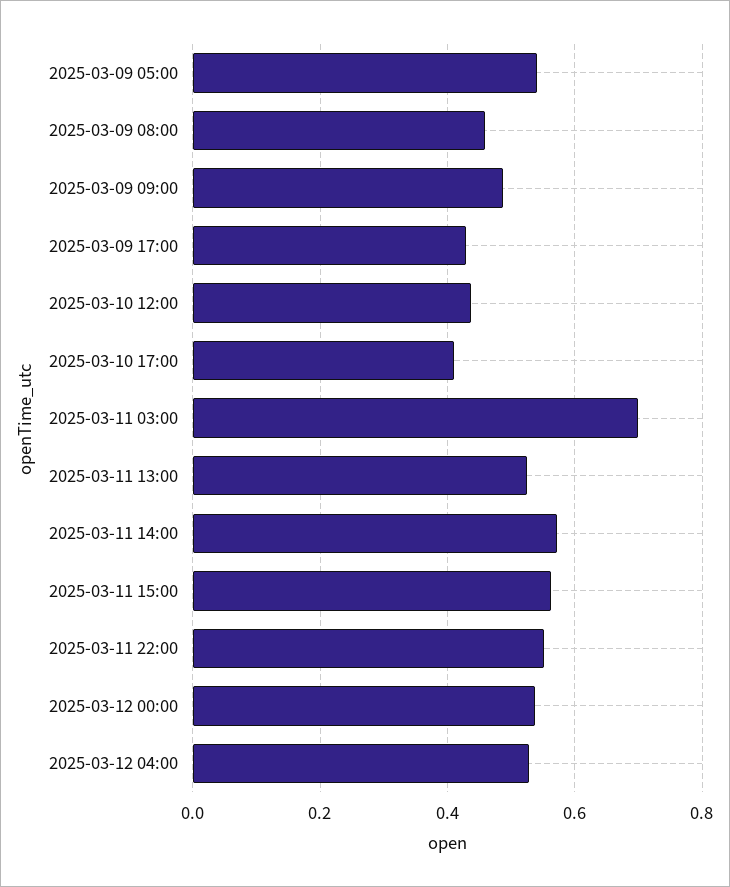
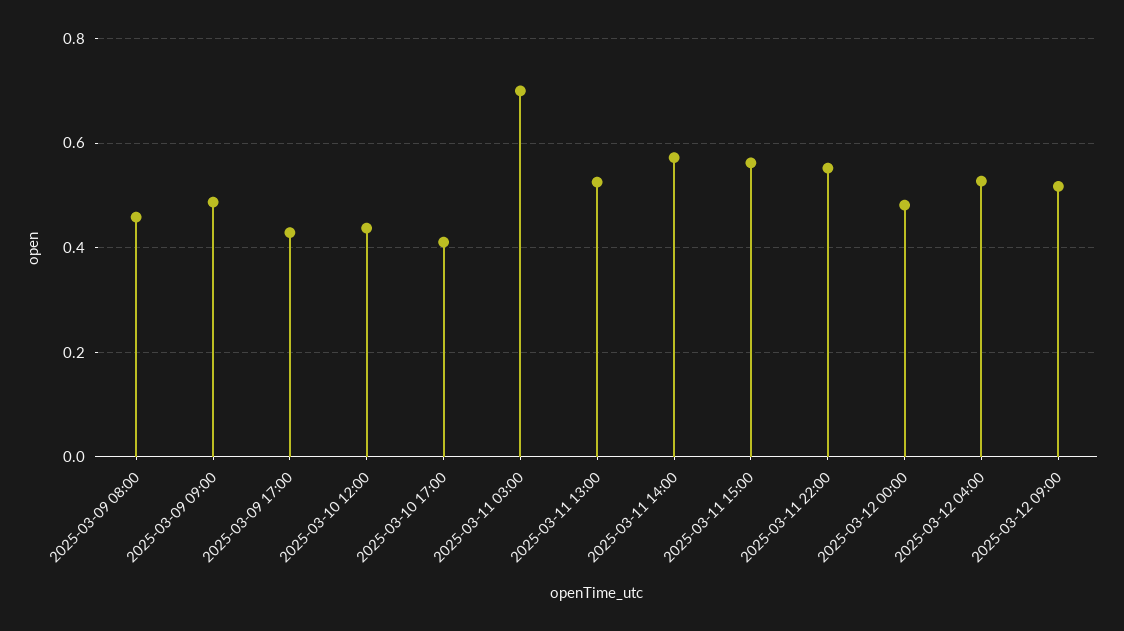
2025-03-09 05:00: 0.54 -> none
2025-03-12 00:00: 0.54 -> 0.48
2025-03-12 09:00: none -> 0.52

